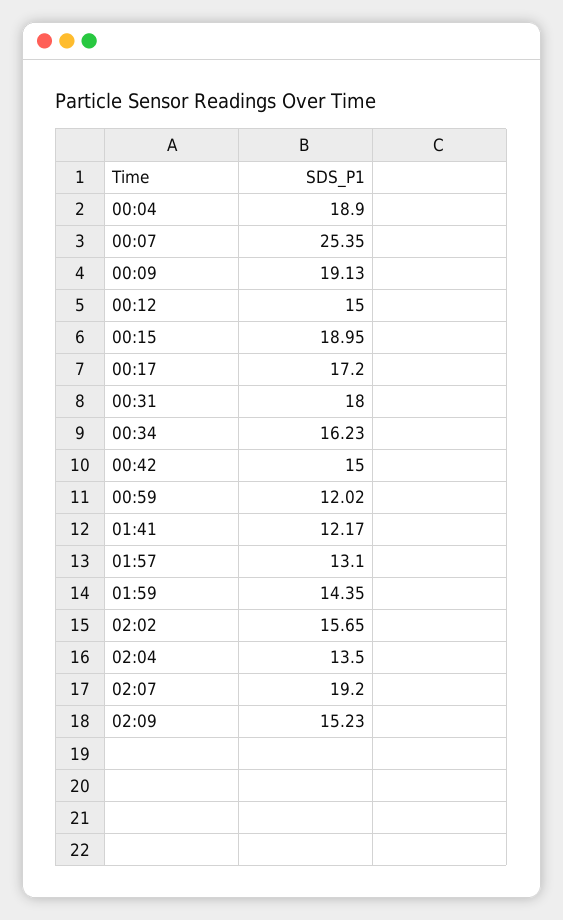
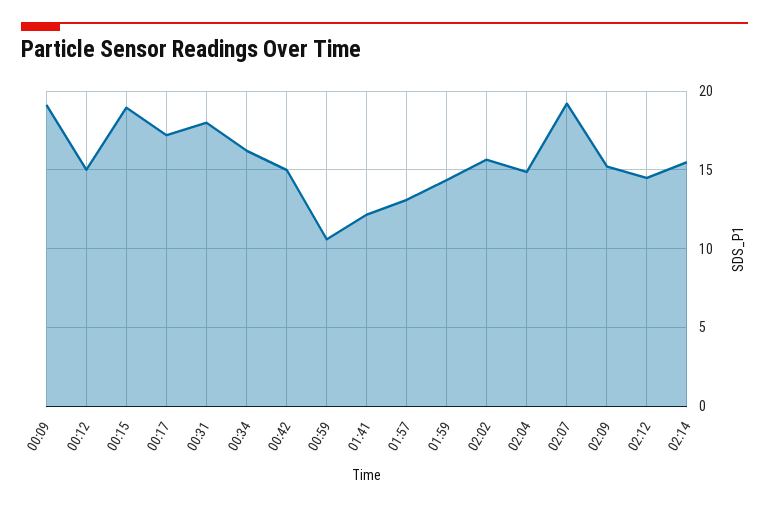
00:04: 18.9 -> none
00:07: 25.35 -> none
00:59: 12.02 -> 10.5
02:04: 13.5 -> 15
02:12: none -> 14.5
02:14: none -> 15.5

